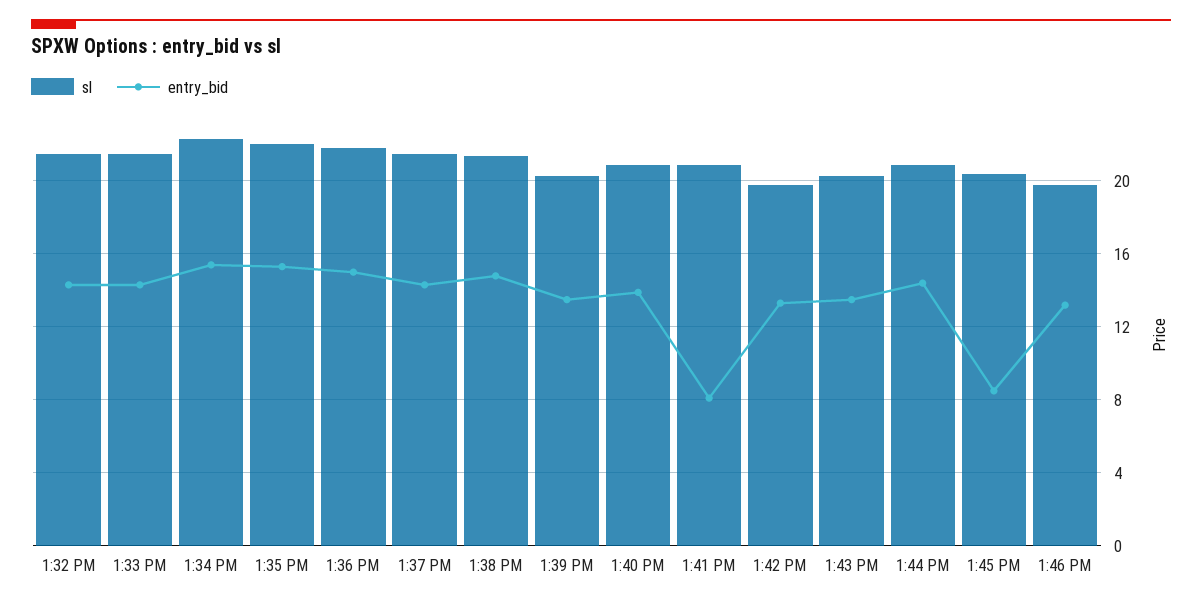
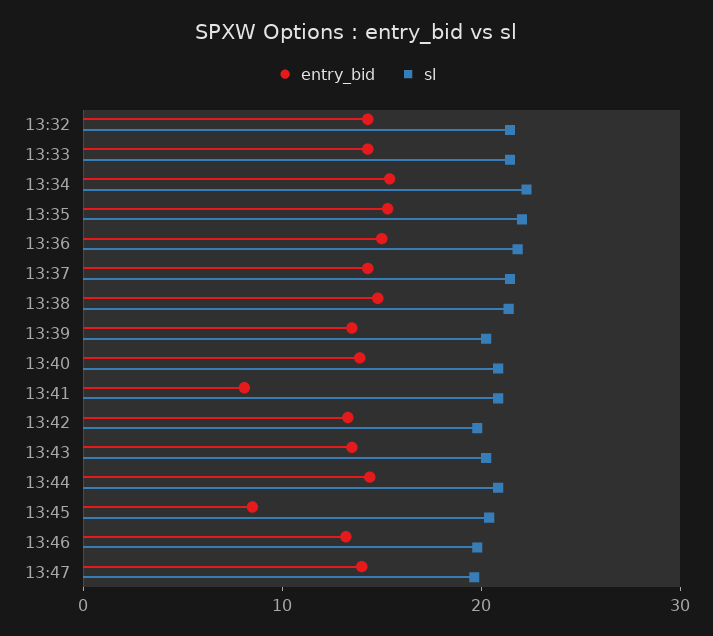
entry_bid, 13:47: none -> 14
sl, 13:47: none -> 20

